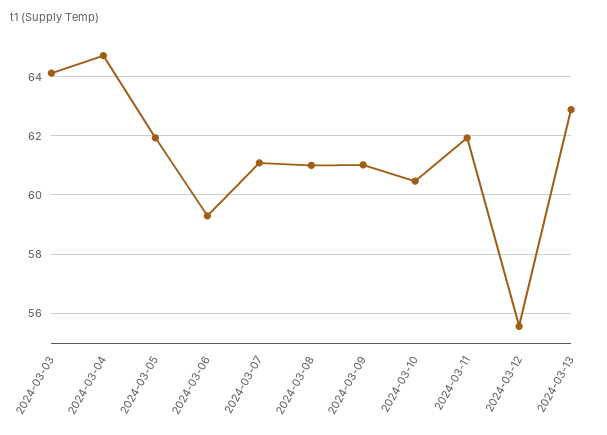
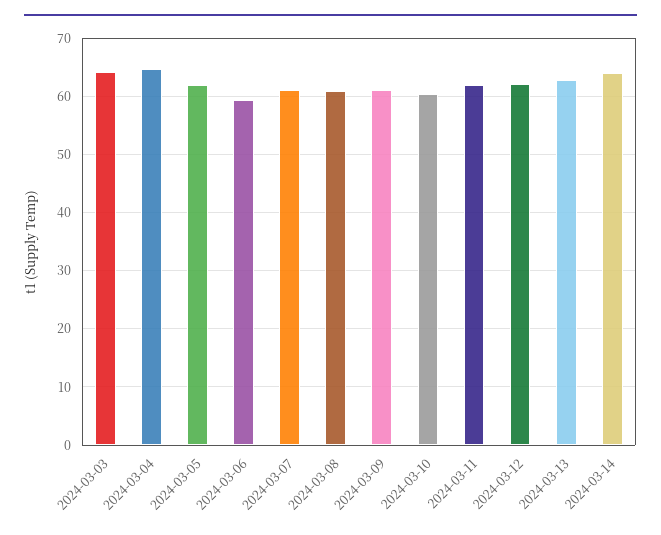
2024-03-12: 55.5 -> 62
2024-03-14: none -> 64

